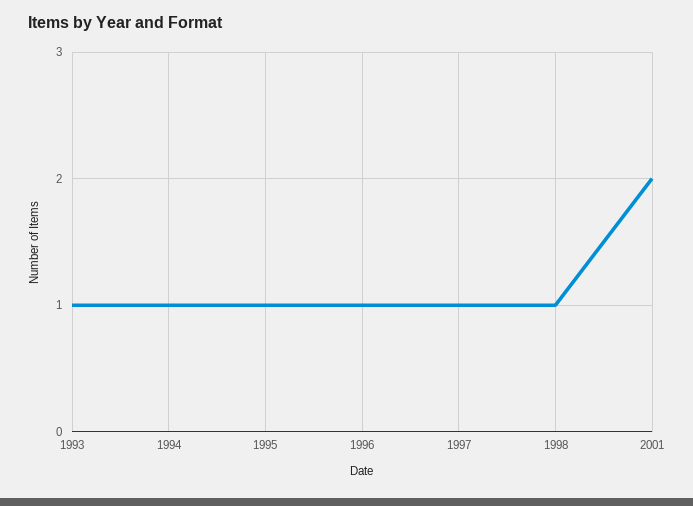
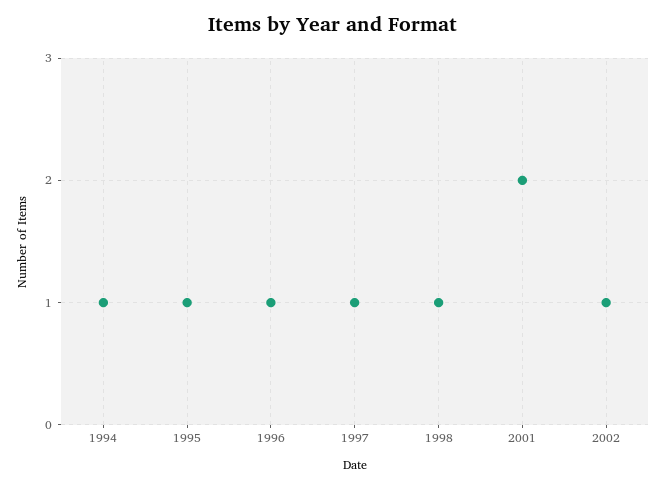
1993: 1 -> none
2002: none -> 1

